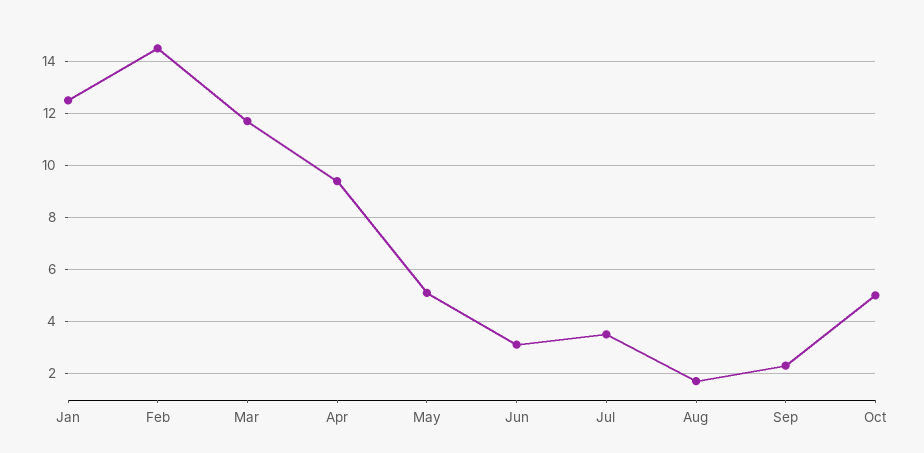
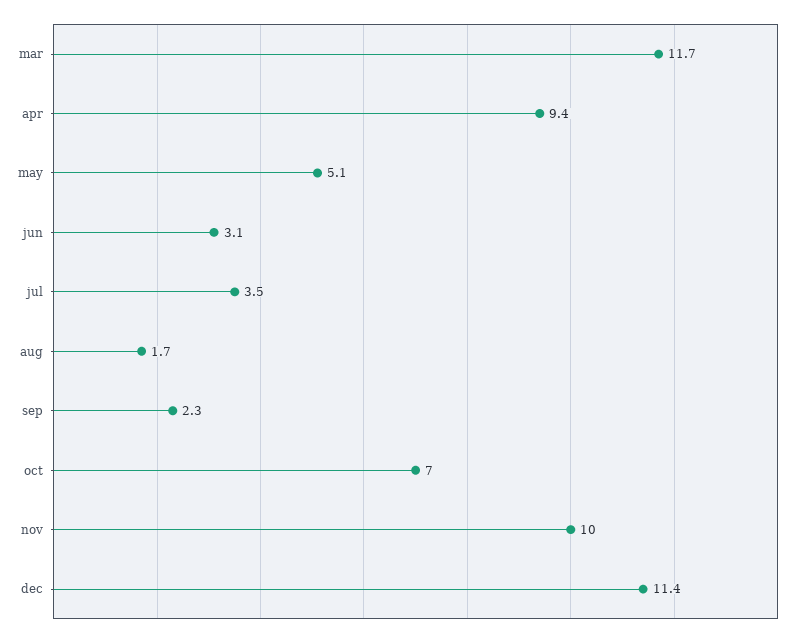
Jan: 12.5 -> none
Feb: 14.5 -> none
Oct: 5 -> 7
nov: none -> 10
dec: none -> 11.4

